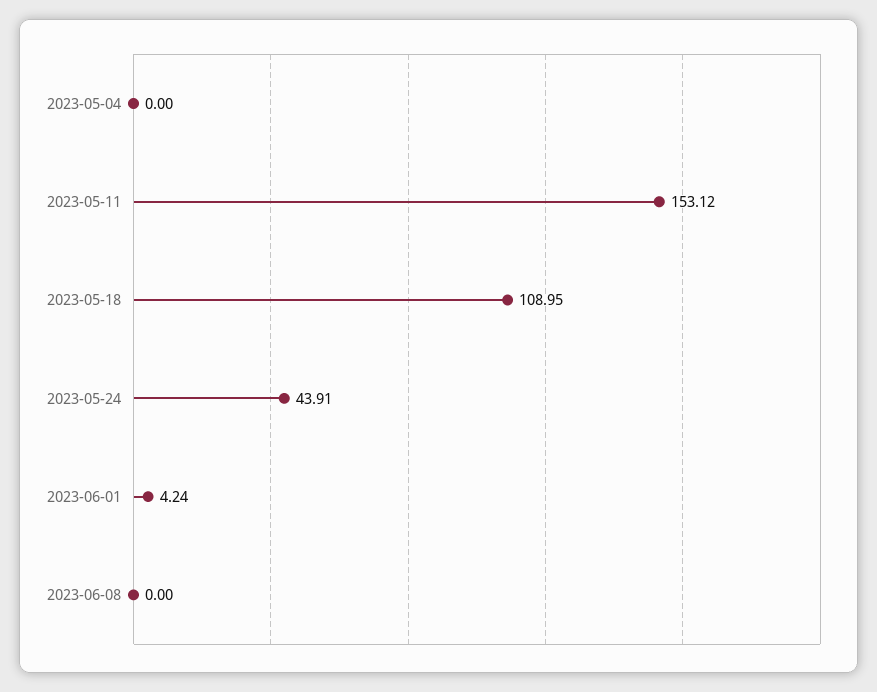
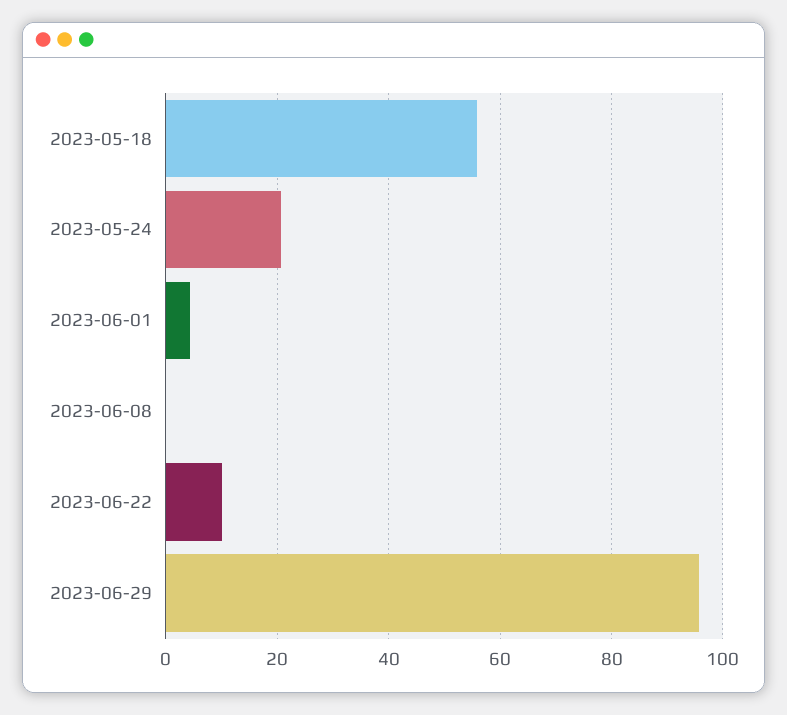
2023-05-04: 0 -> none
2023-05-11: 153.12 -> none
2023-05-18: 108.95 -> 56
2023-05-24: 43.91 -> 20
2023-06-22: none -> 10
2023-06-29: none -> 96

